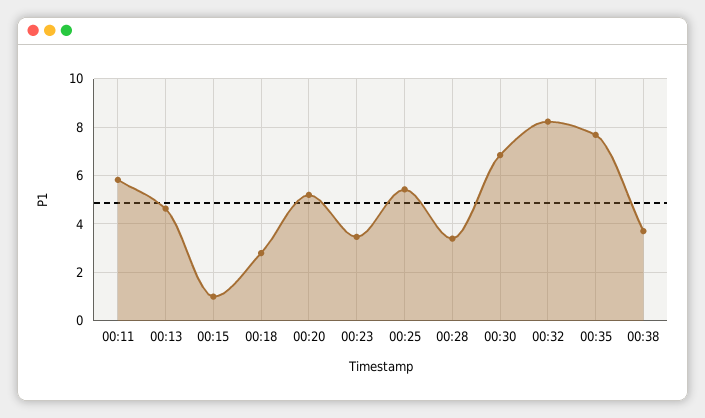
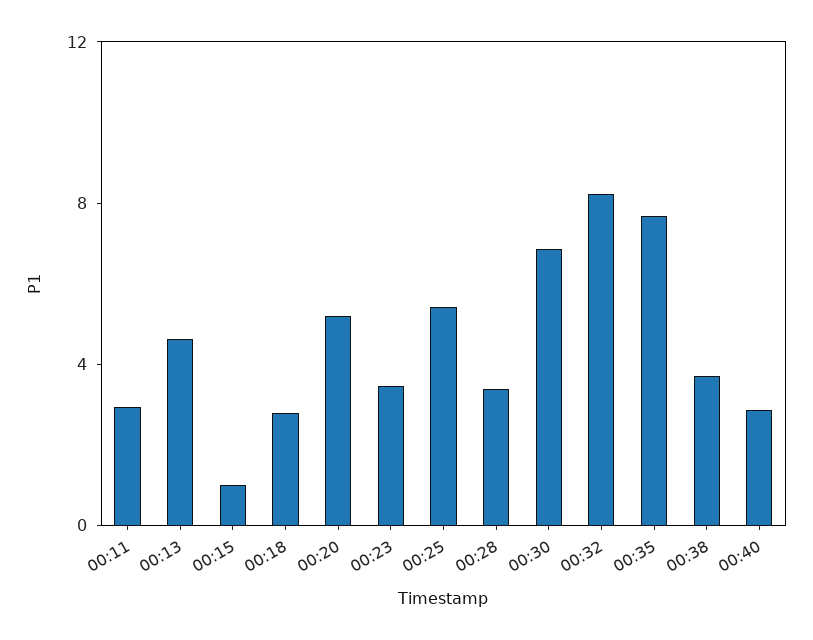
00:11: 5.75 -> 3
00:40: none -> 3

